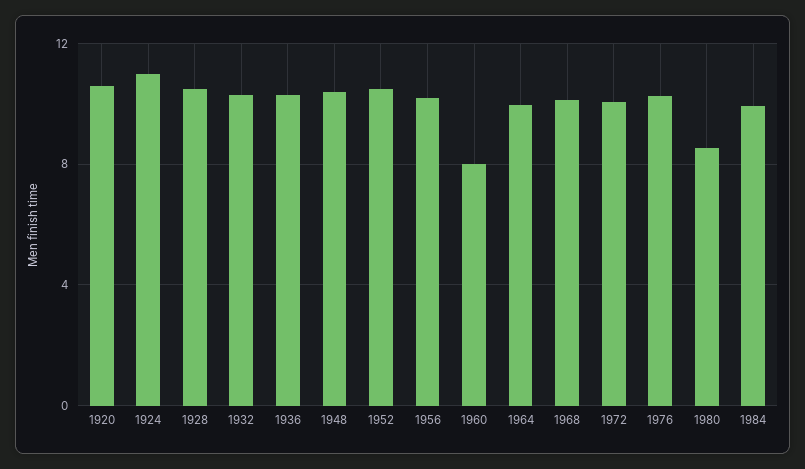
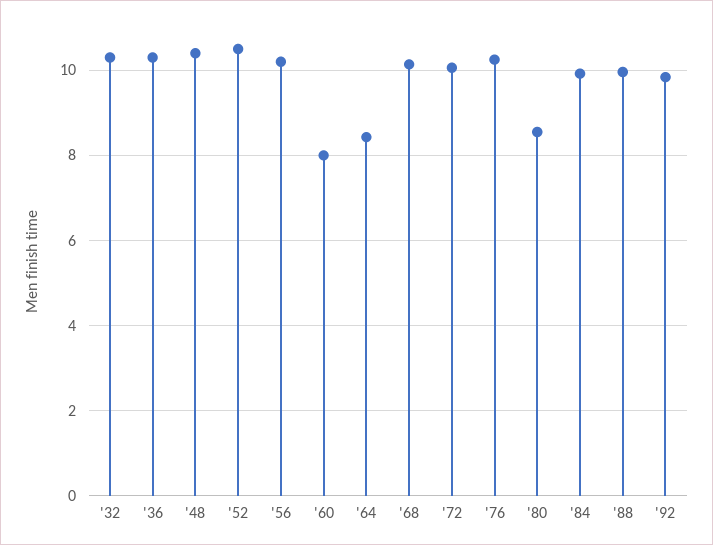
1920: 10.5 -> none
1924: 11 -> none
1928: 10.5 -> none
1964: 10 -> 8.4
'88: none -> 10
'92: none -> 9.8

